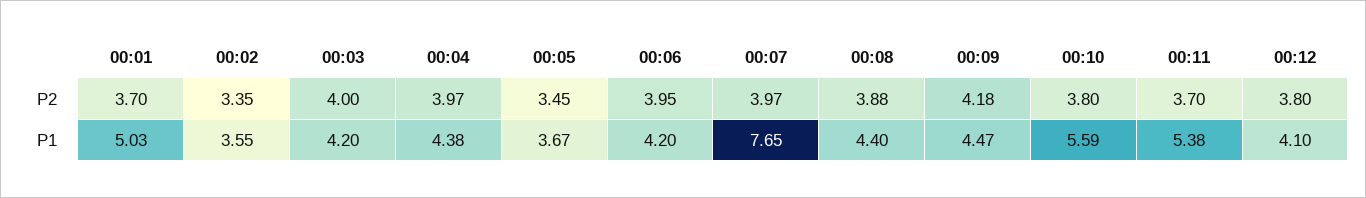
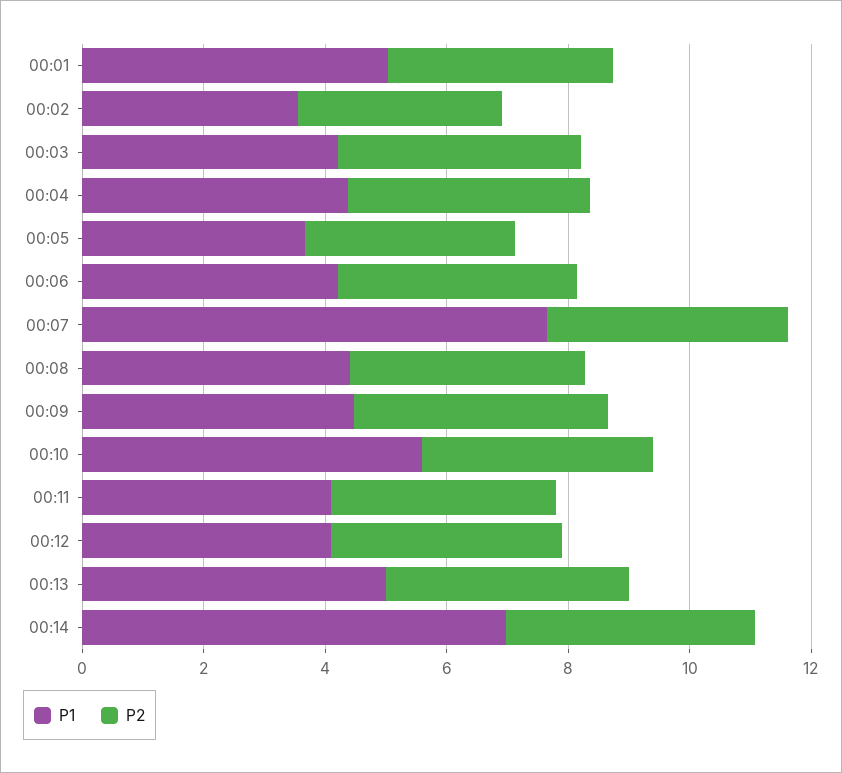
P1, 00:11: 5.38 -> 4
P1, 00:13: none -> 5
P2, 00:13: none -> 4
P1, 00:14: none -> 7
P2, 00:14: none -> 4

